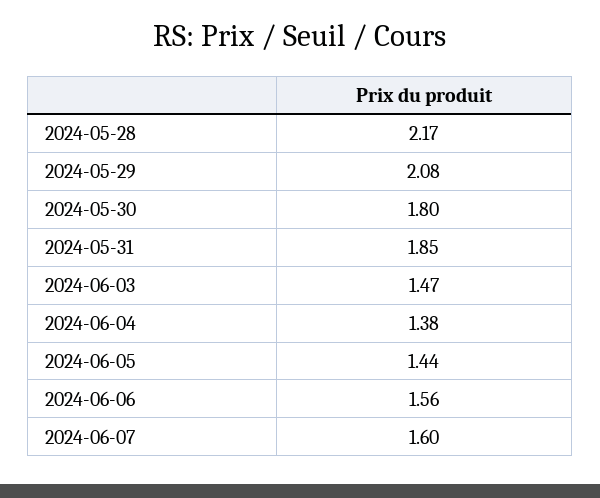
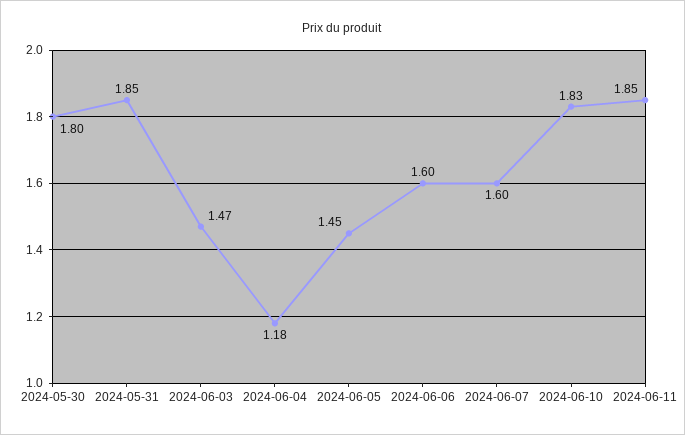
2024-05-28: 2.17 -> none
2024-05-29: 2.08 -> none
2024-06-04: 1.38 -> 1.18
2024-06-05: 1.44 -> 1.45
2024-06-06: 1.56 -> 1.6
2024-06-10: none -> 1.83
2024-06-11: none -> 1.85

